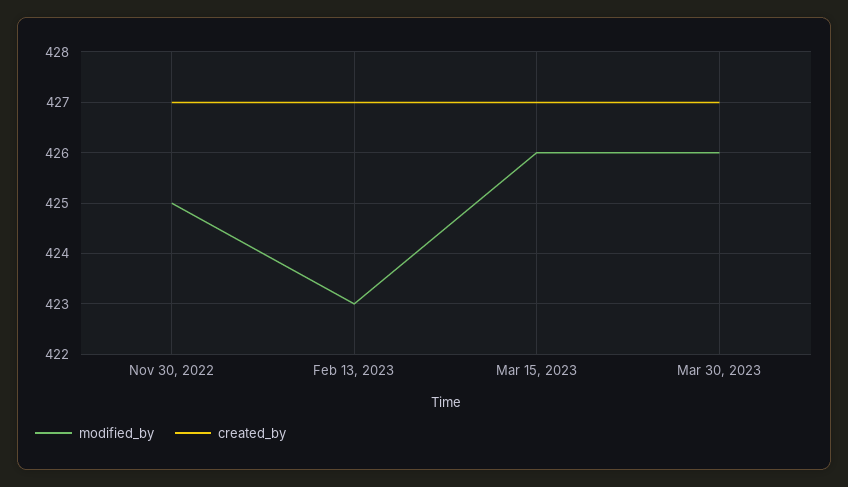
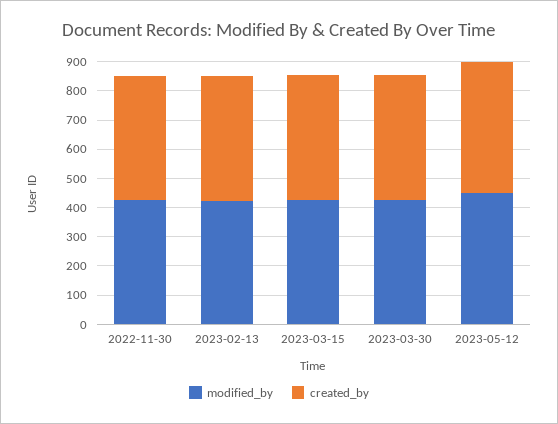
modified_by, 2023-05-12: none -> 450
created_by, 2023-05-12: none -> 450

